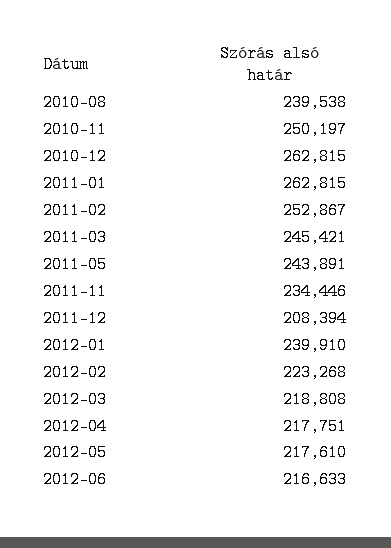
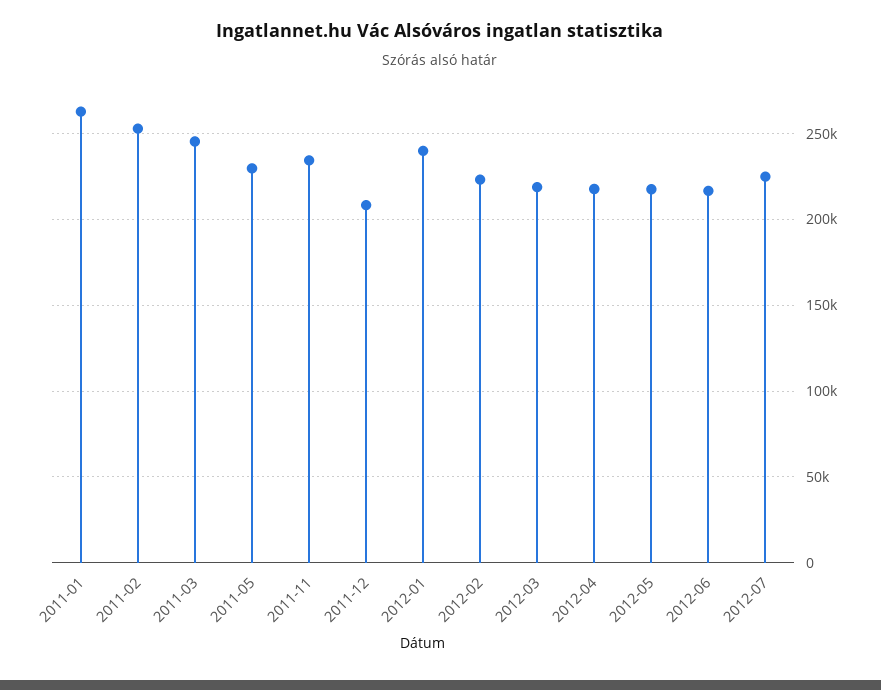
2010-08: 239538 -> none
2010-11: 250197 -> none
2010-12: 262815 -> none
2011-05: 243891 -> 230000
2012-07: none -> 225000

